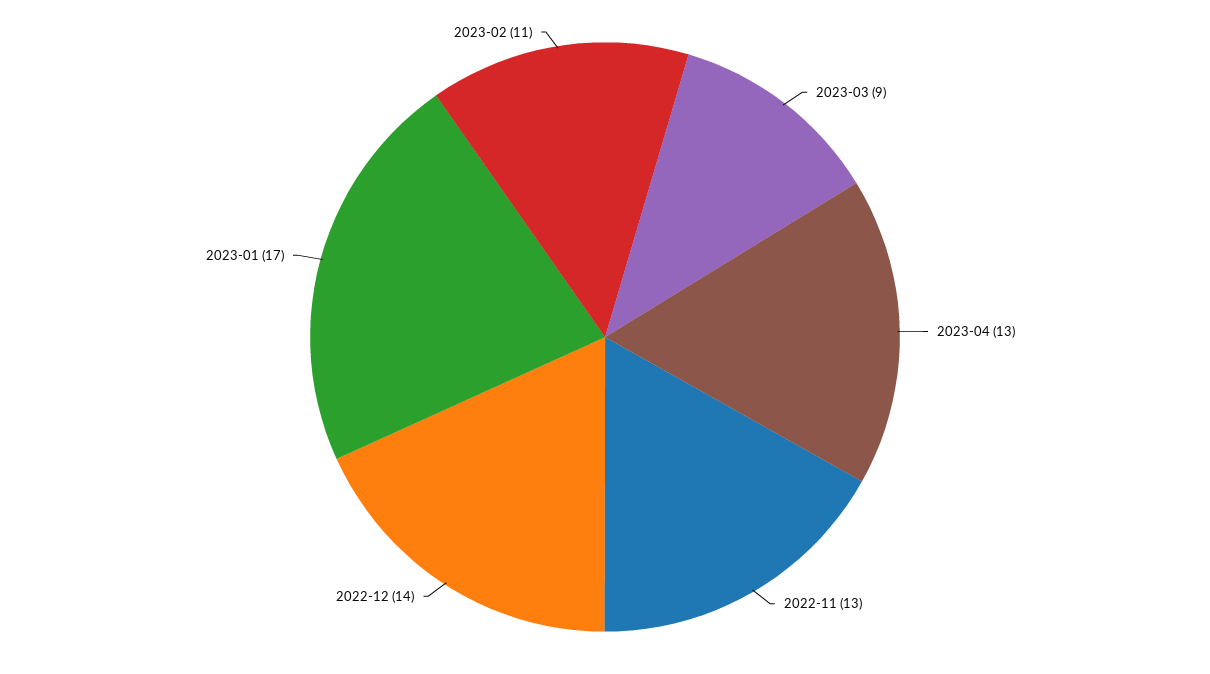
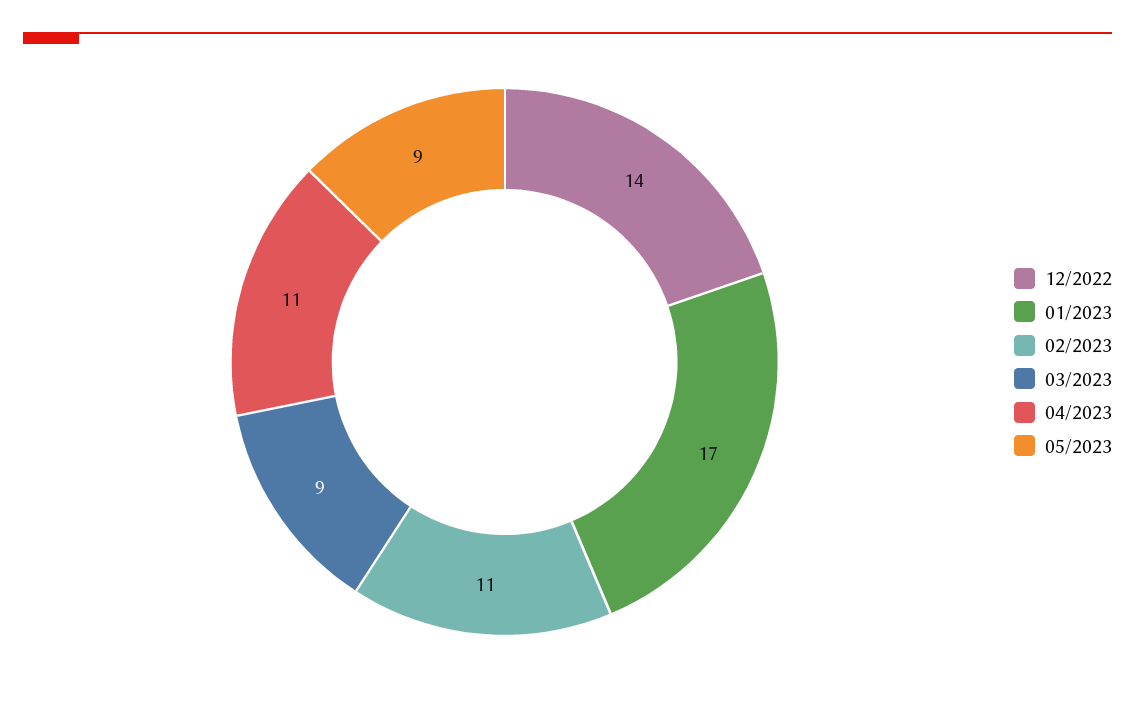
2023-04: 13 -> 11
2022-11: 13 -> none
05/2023: none -> 9

